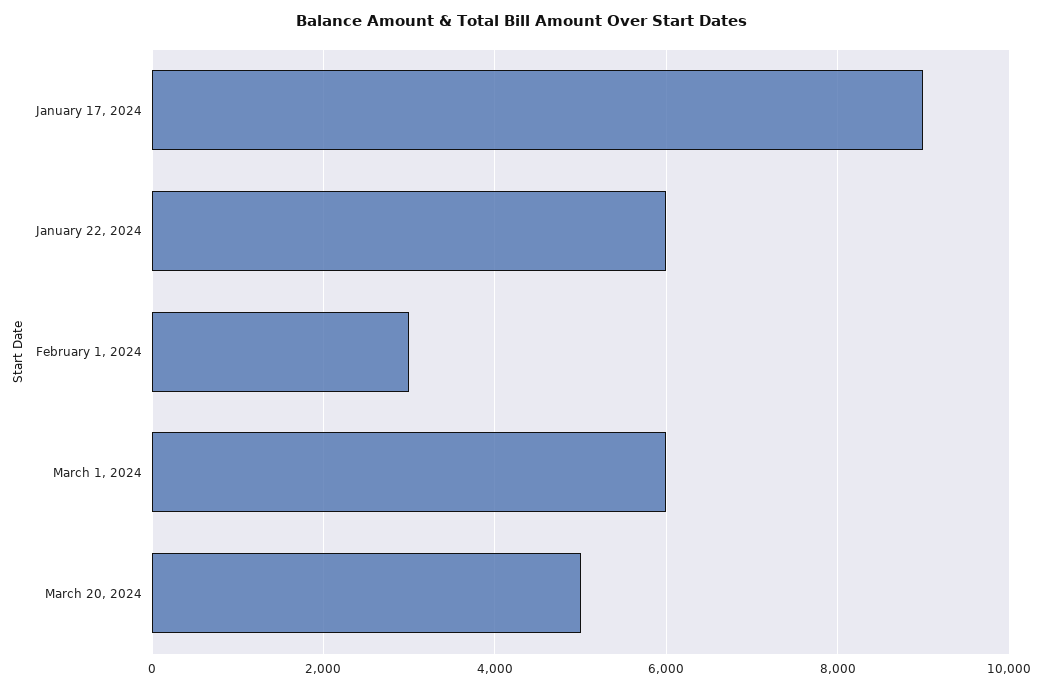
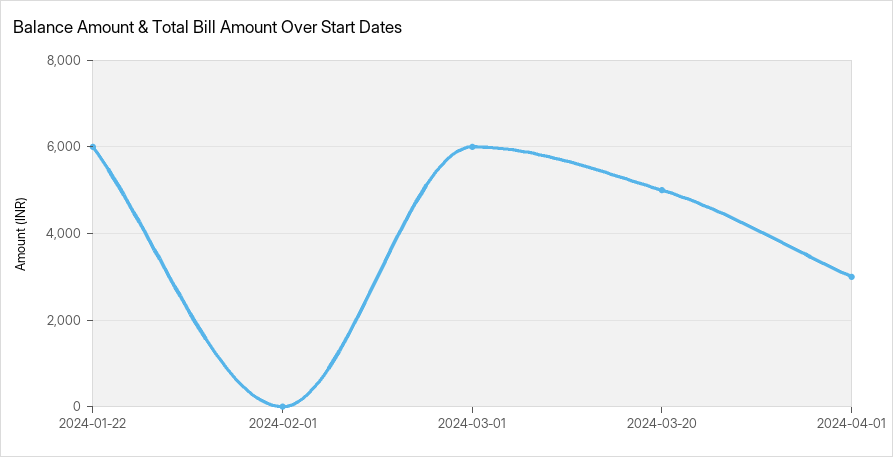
January 17, 2024: 9000 -> none
February 1, 2024: 3000 -> 0
2024-04-01: none -> 3000

